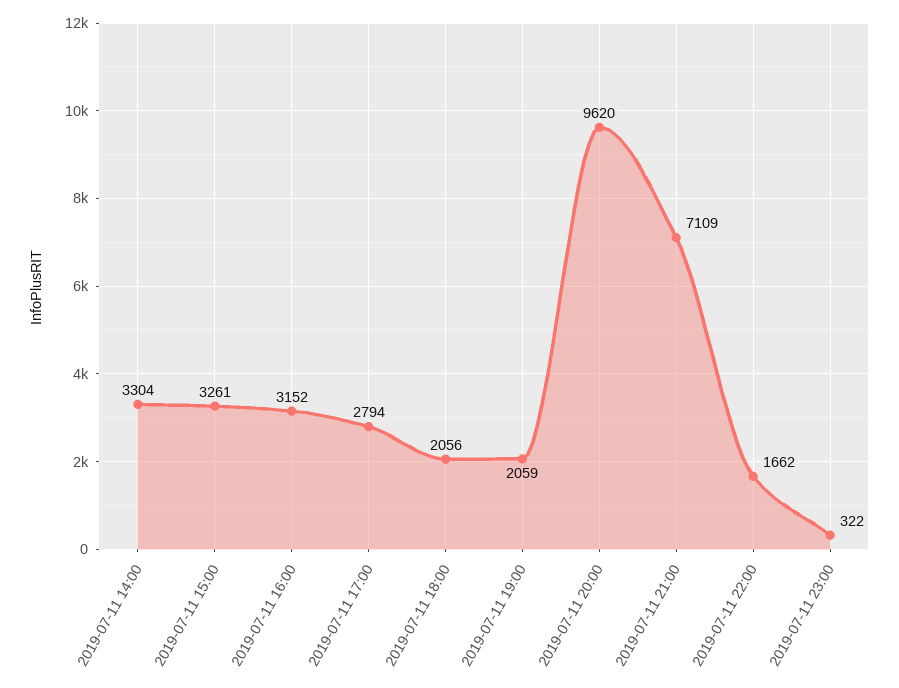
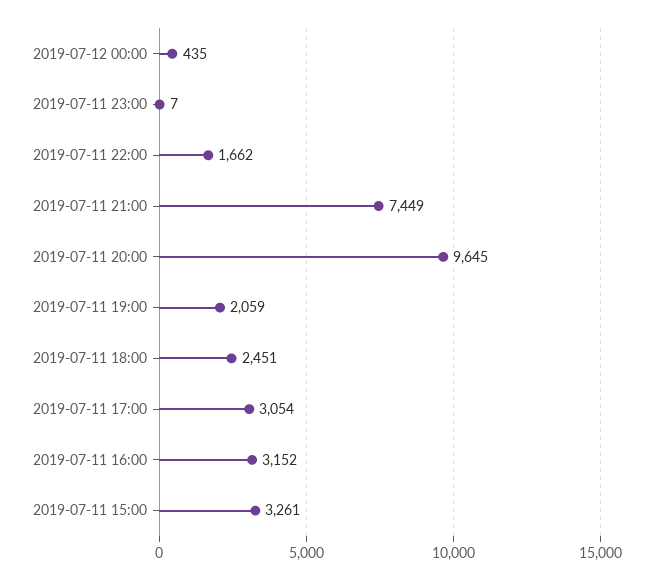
2019-07-11 14:00: 3304 -> none
2019-07-11 17:00: 2794 -> 3054
2019-07-11 18:00: 2056 -> 2451
2019-07-11 20:00: 9620 -> 9645
2019-07-11 21:00: 7109 -> 7449
2019-07-11 23:00: 322 -> 7
2019-07-12 00:00: none -> 435

